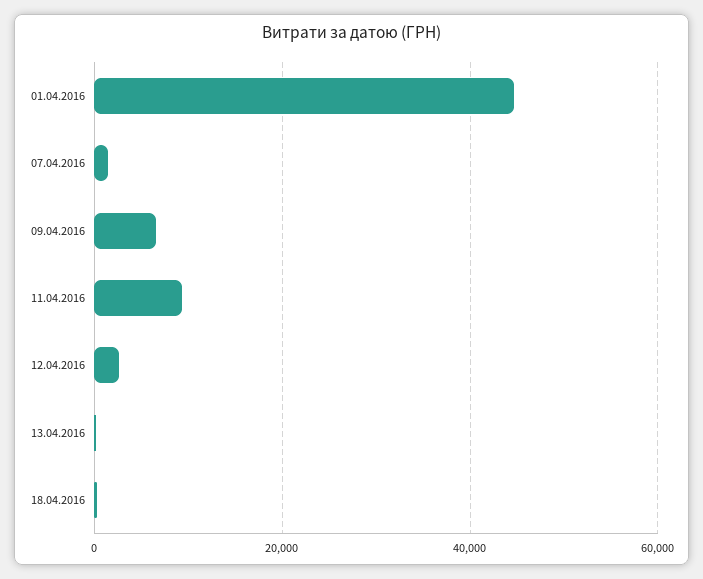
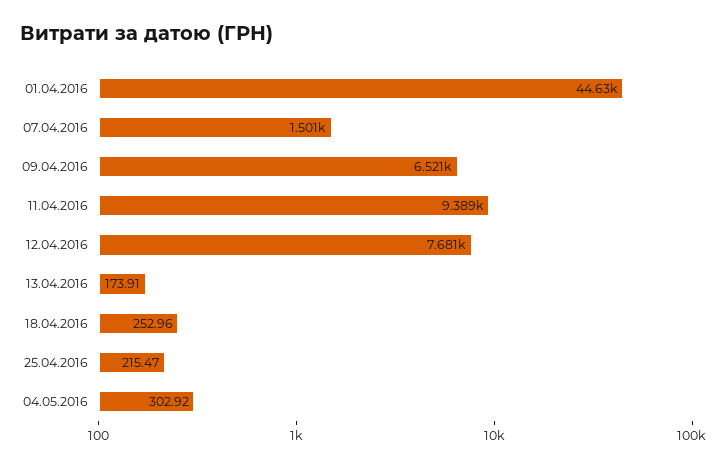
12.04.2016: 2000 -> 7681
25.04.2016: none -> 215.47
04.05.2016: none -> 302.92

